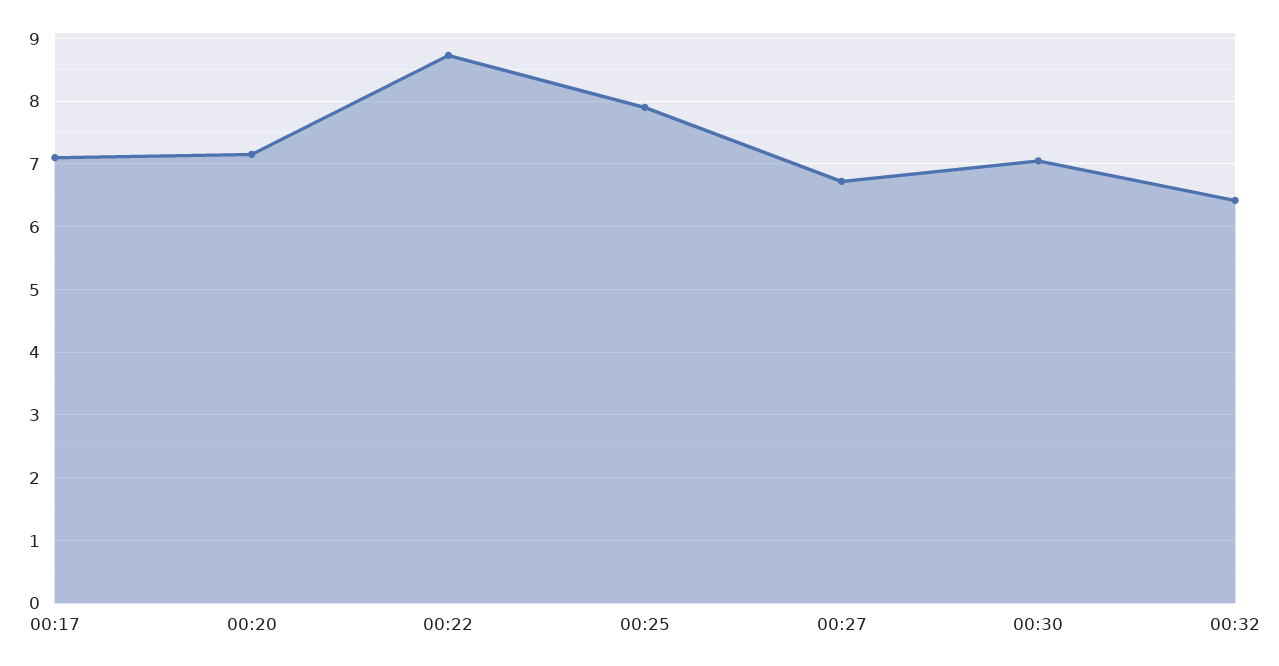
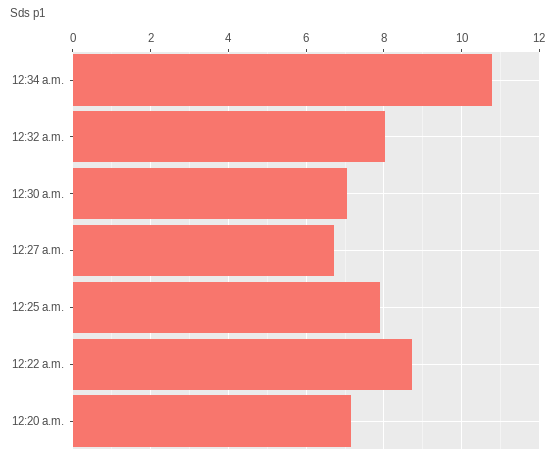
00:17: 7.1 -> none
00:32: 6.4 -> 8
12:34 a.m.: none -> 10.8

